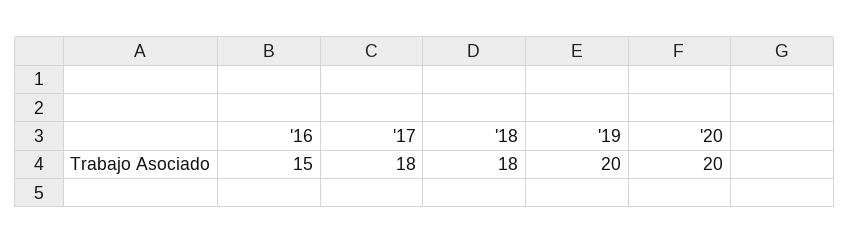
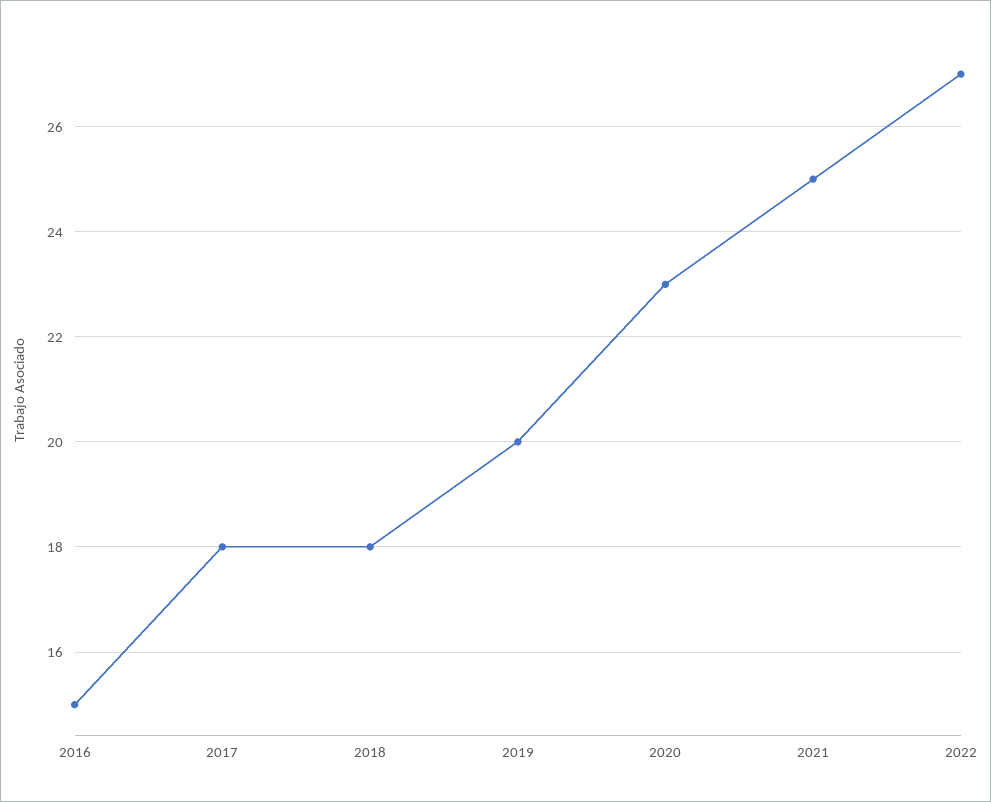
'20: 20 -> 23
2021: none -> 25
2022: none -> 27

